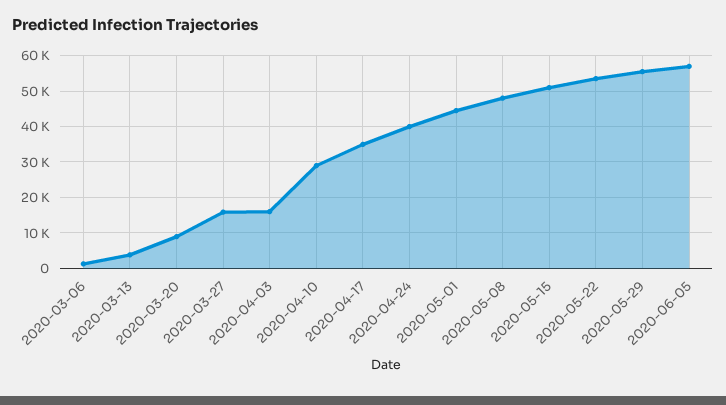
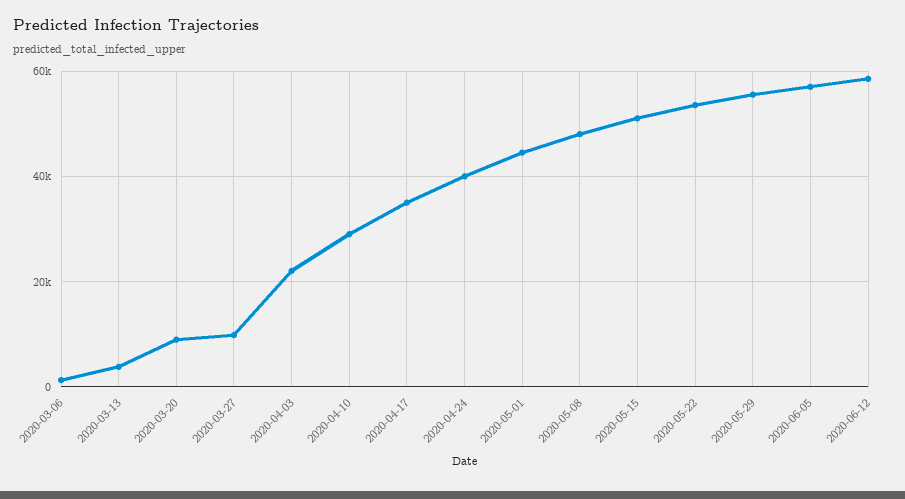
2020-03-27: 16000 -> 10000
2020-04-03: 16000 -> 22000
2020-06-12: none -> 58000

